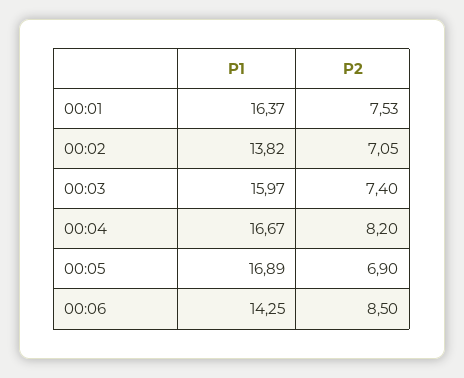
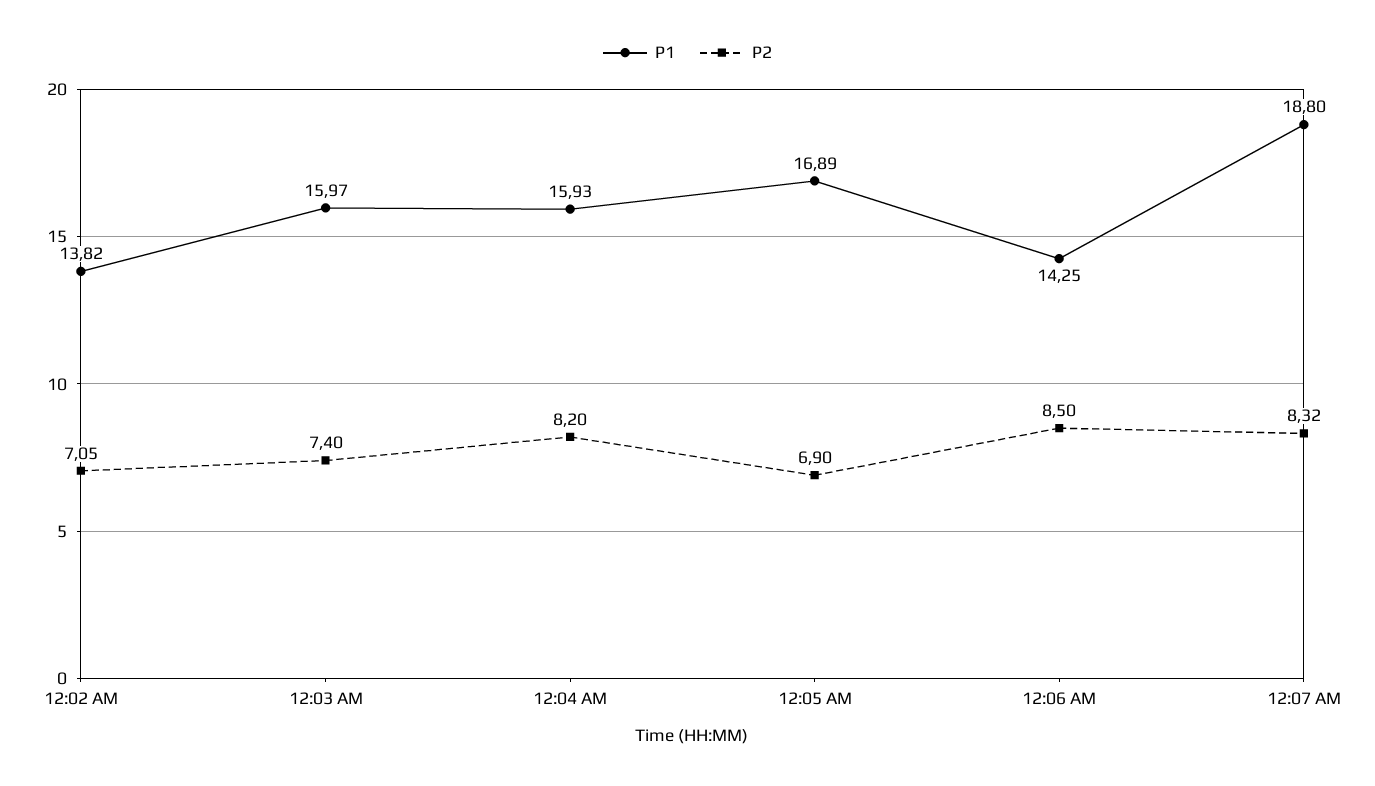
P1, 00:01: 16.37 -> none
P2, 00:01: 7.53 -> none
P1, 00:04: 16.67 -> 15.93
P1, 12:07 AM: none -> 18.8
P2, 12:07 AM: none -> 8.32

